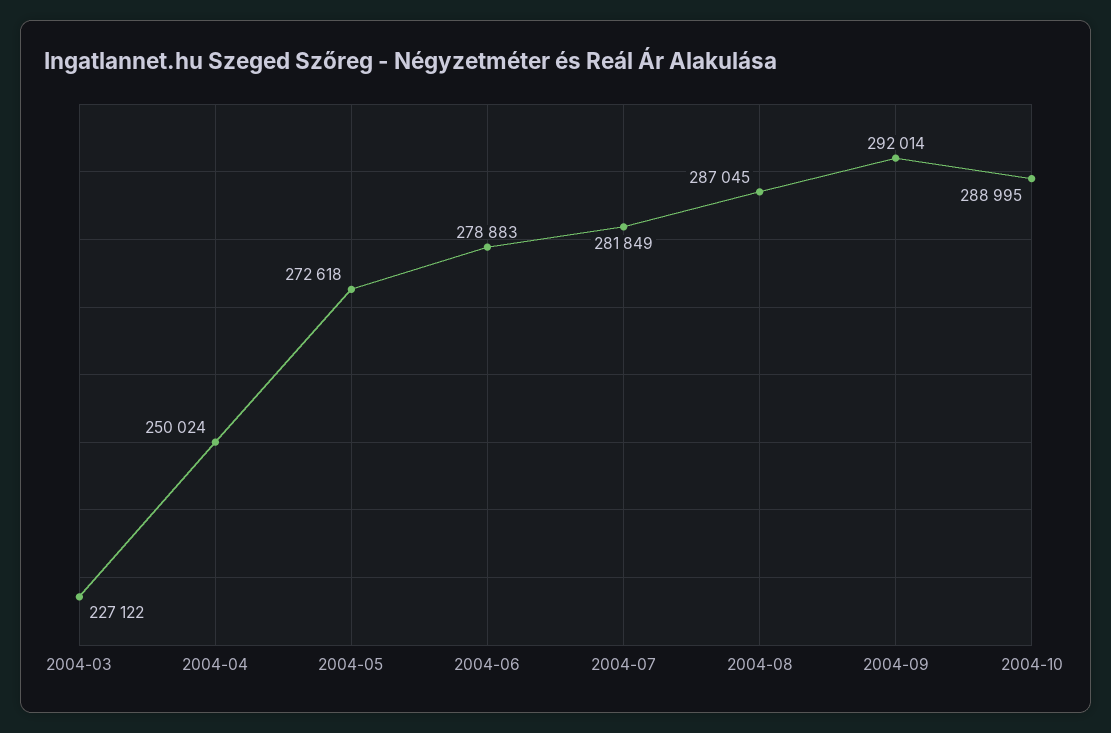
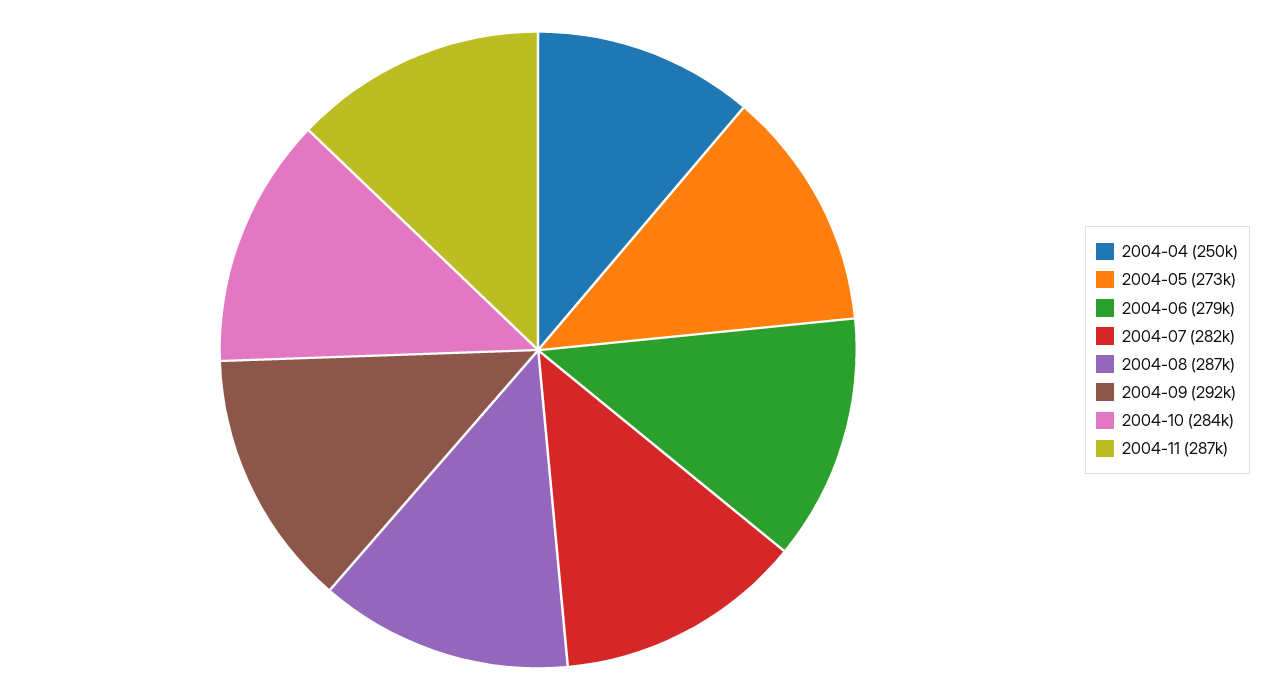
2004-03: 227122 -> none
2004-10: 288995 -> 284000
2004-11: none -> 287000

